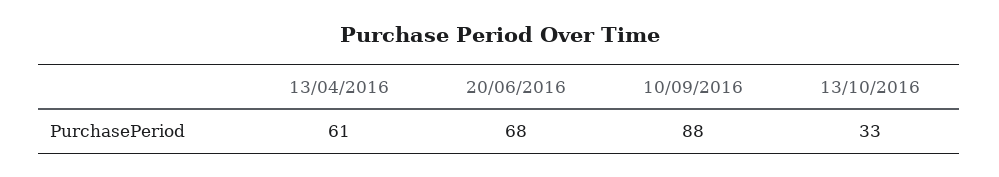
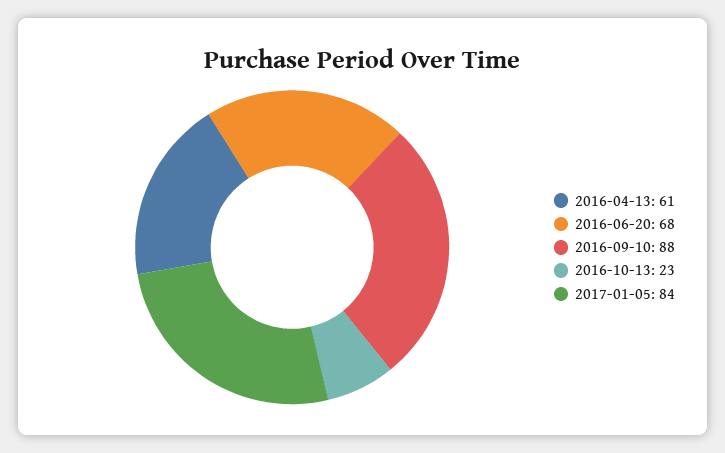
13/10/2016: 33 -> 23
2017-01-05: none -> 84

